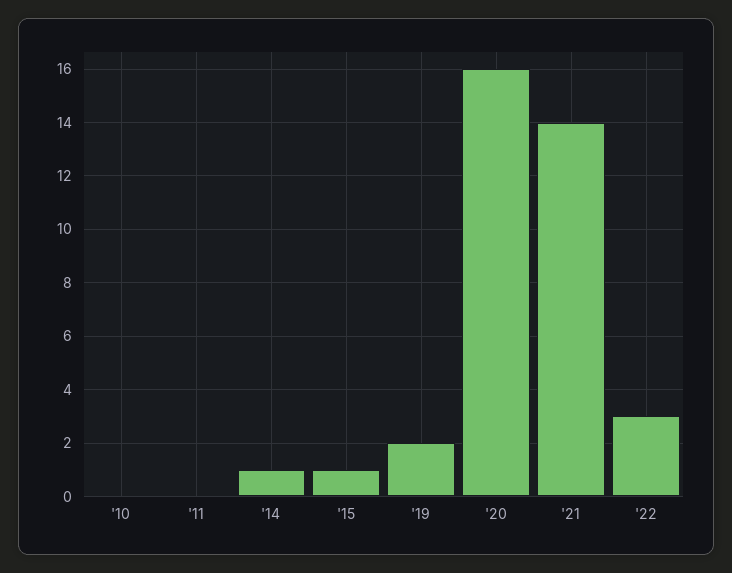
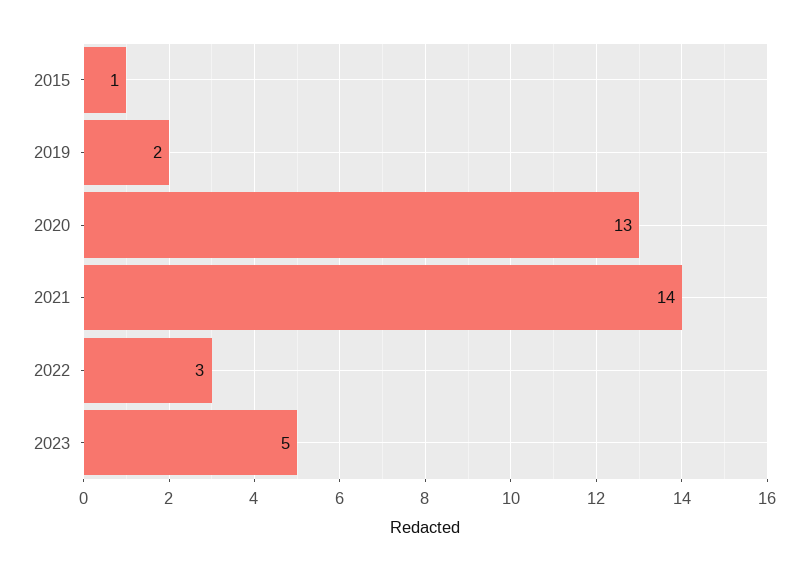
'10: 0 -> none
'11: 0 -> none
'14: 1 -> none
'20: 16 -> 13
2023: none -> 5

